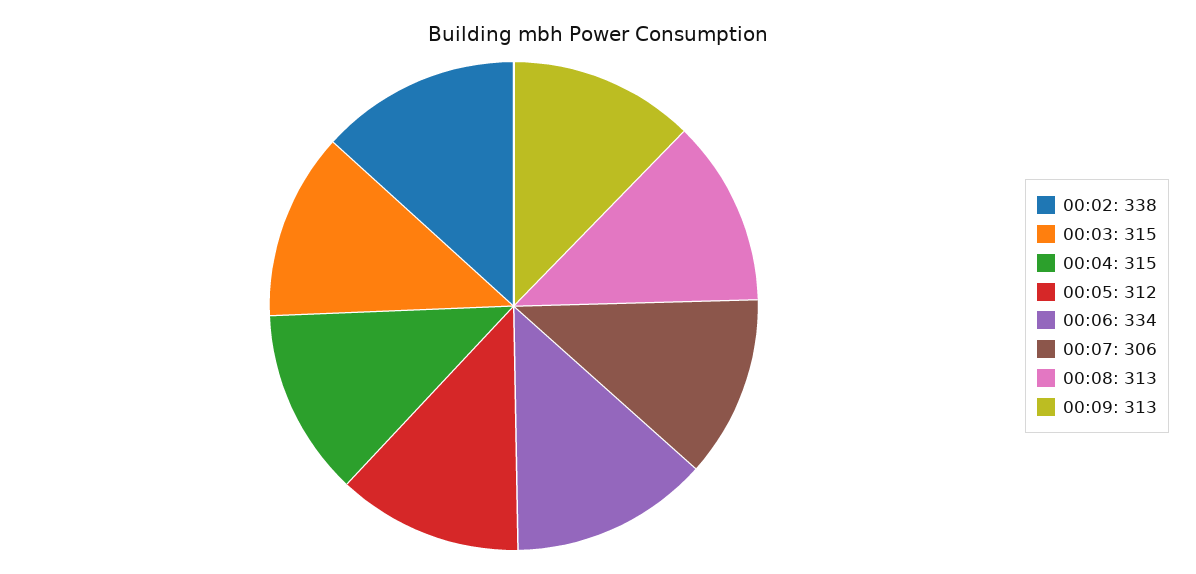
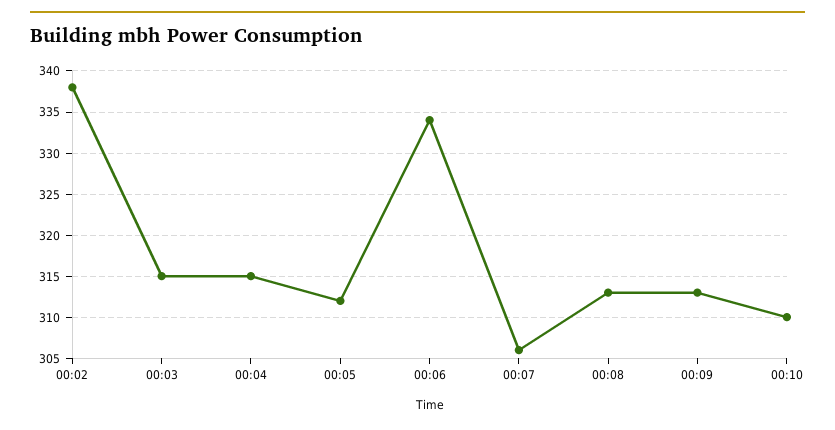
00:10: none -> 310

